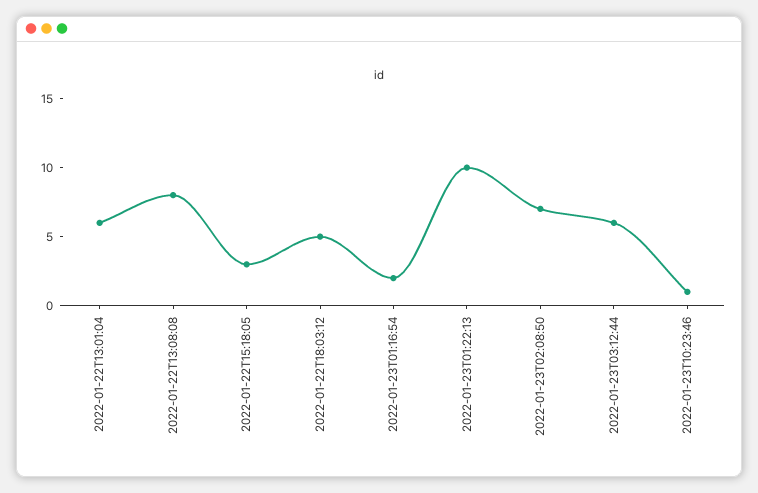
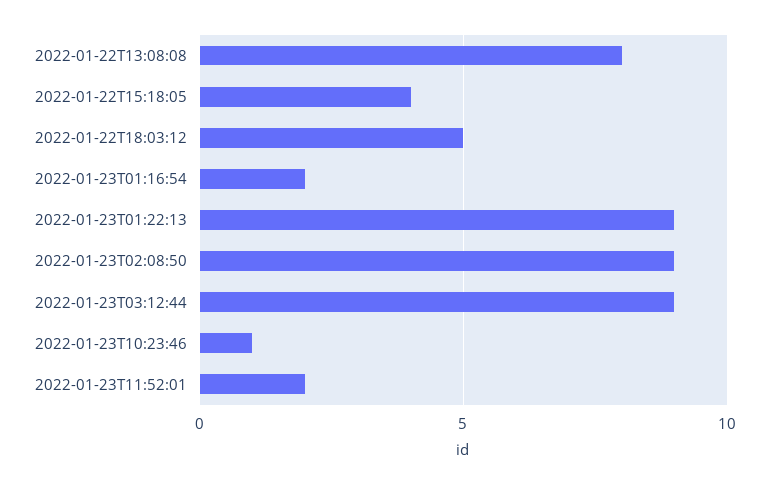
2022-01-22T13:01:04: 6 -> none
2022-01-22T15:18:05: 3 -> 4
2022-01-23T01:22:13: 10 -> 9
2022-01-23T02:08:50: 7 -> 9
2022-01-23T03:12:44: 6 -> 9
2022-01-23T11:52:01: none -> 2

